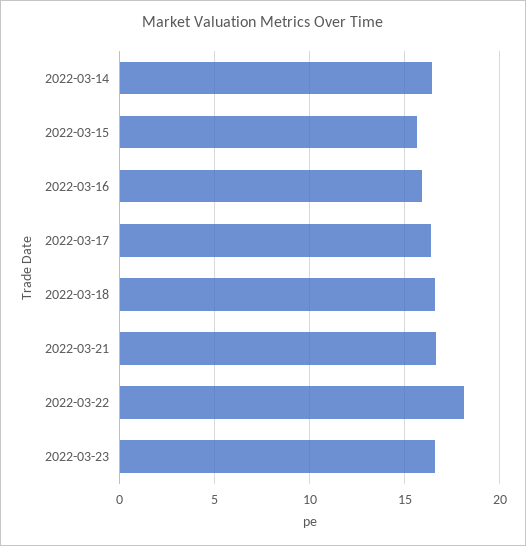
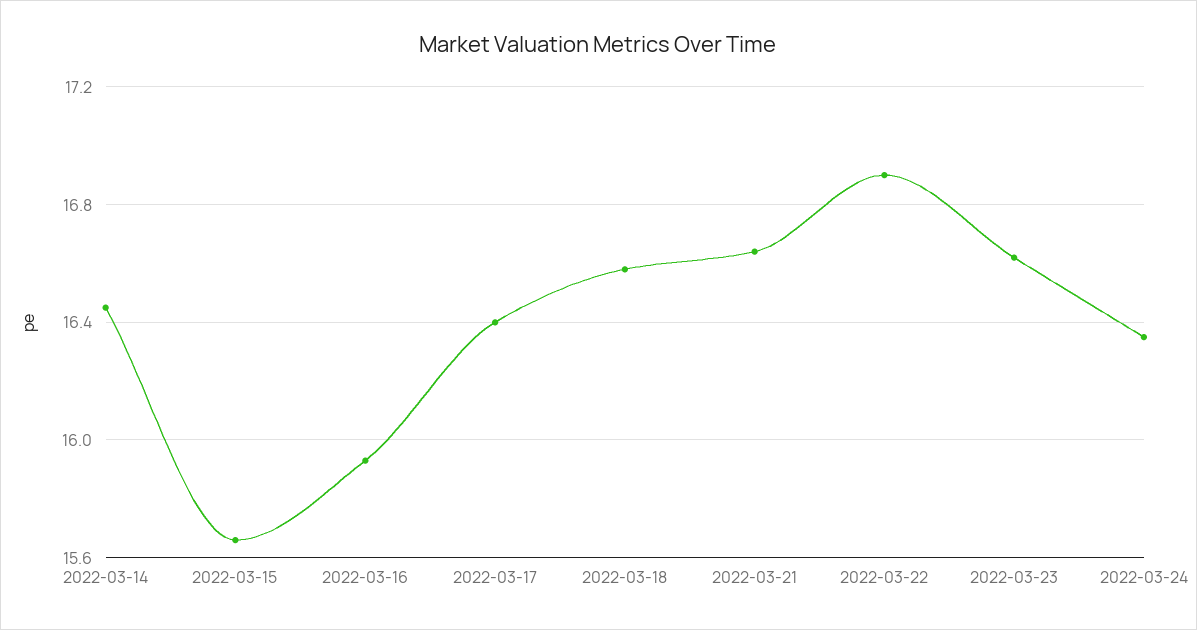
2022-03-22: 18 -> 16.9
2022-03-24: none -> 16.35

